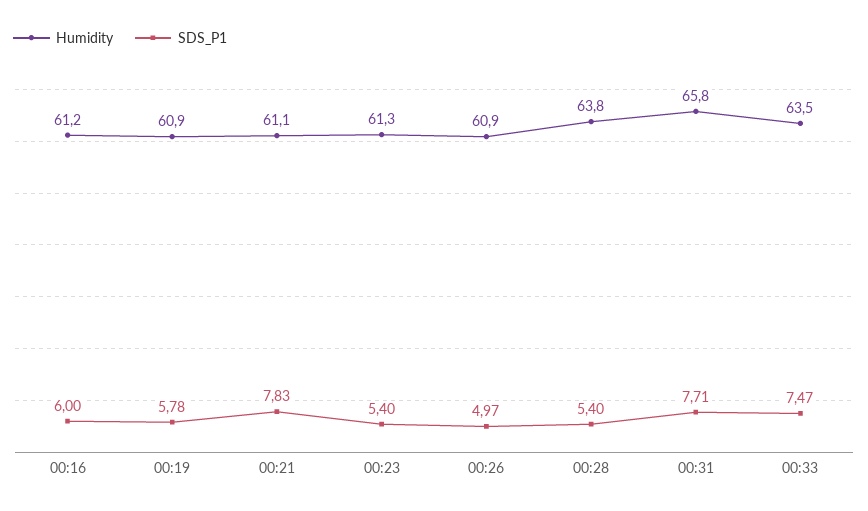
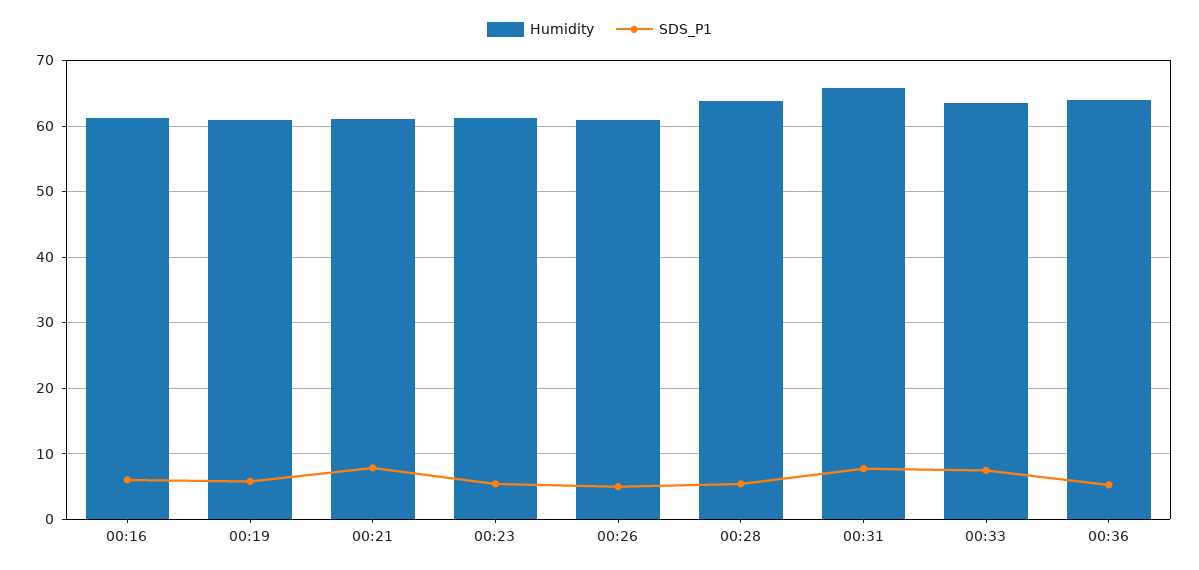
Humidity, 00:36: none -> 64
SDS_P1, 00:36: none -> 5

